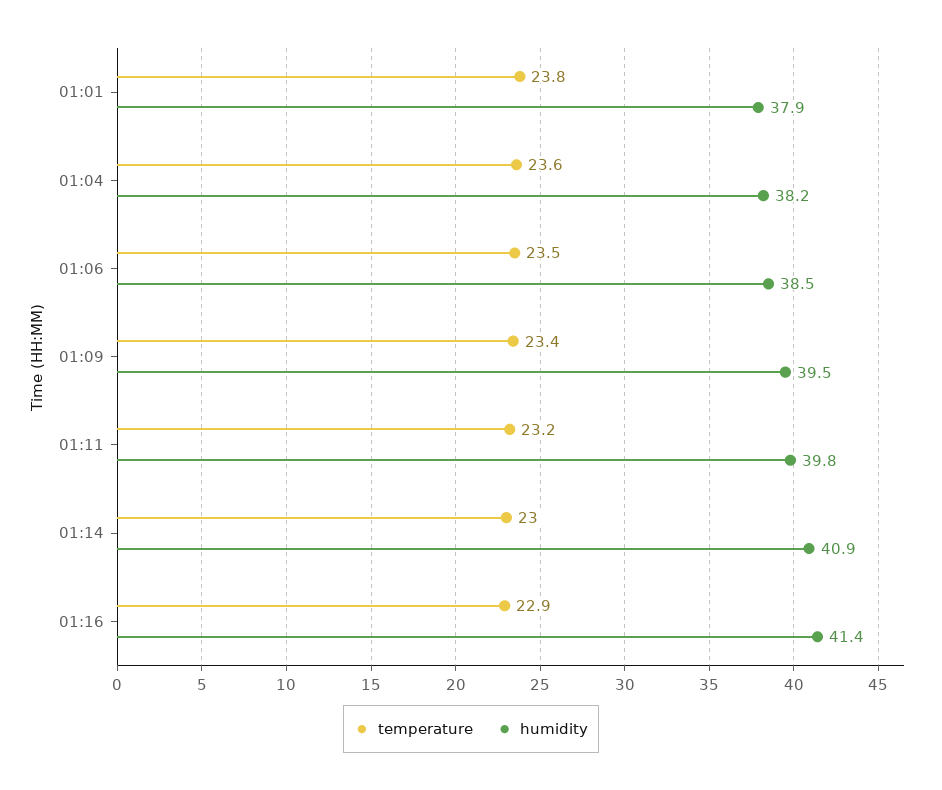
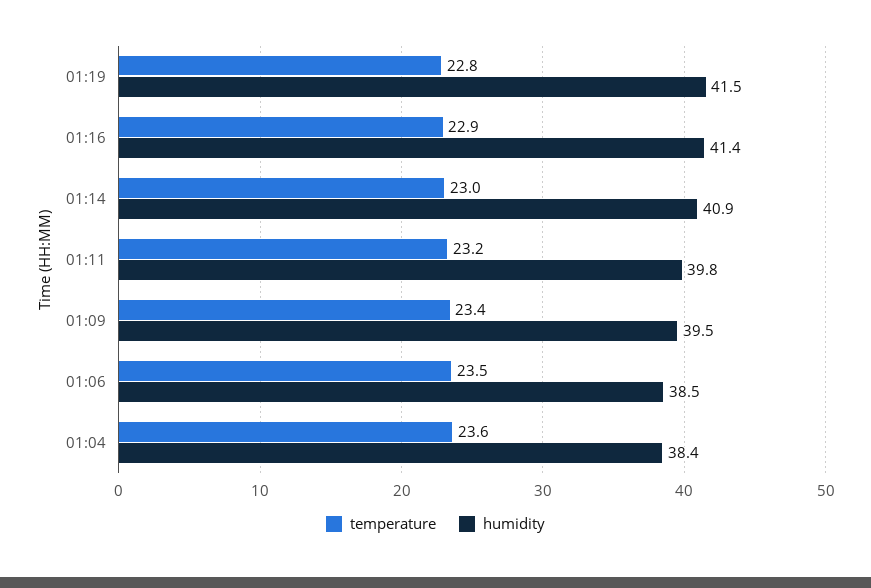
temperature, 01:01: 23.8 -> none
humidity, 01:01: 37.9 -> none
humidity, 01:04: 38.2 -> 38.4
temperature, 01:19: none -> 22.8
humidity, 01:19: none -> 41.5

